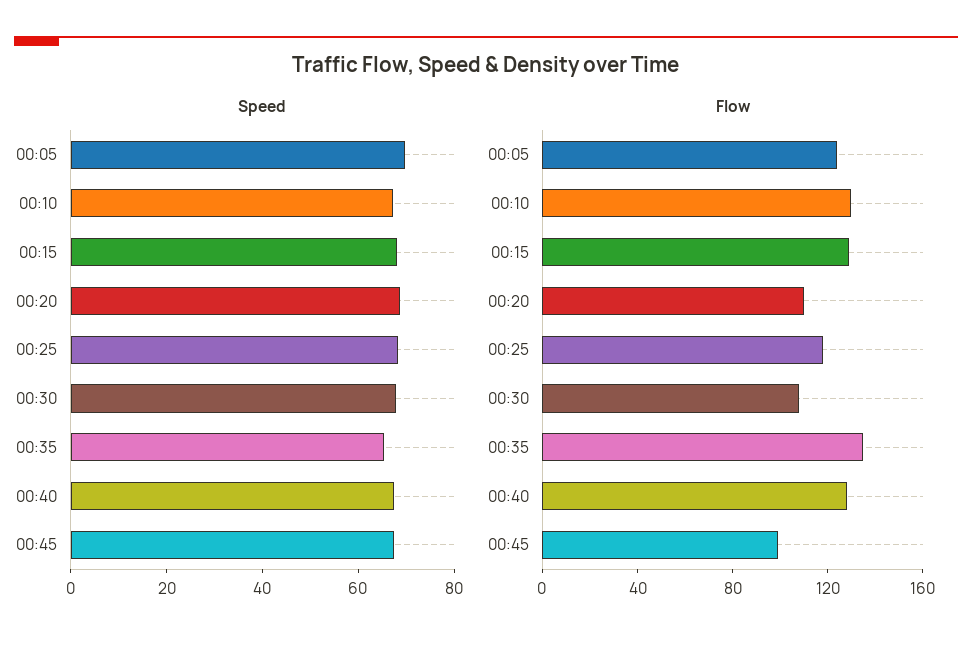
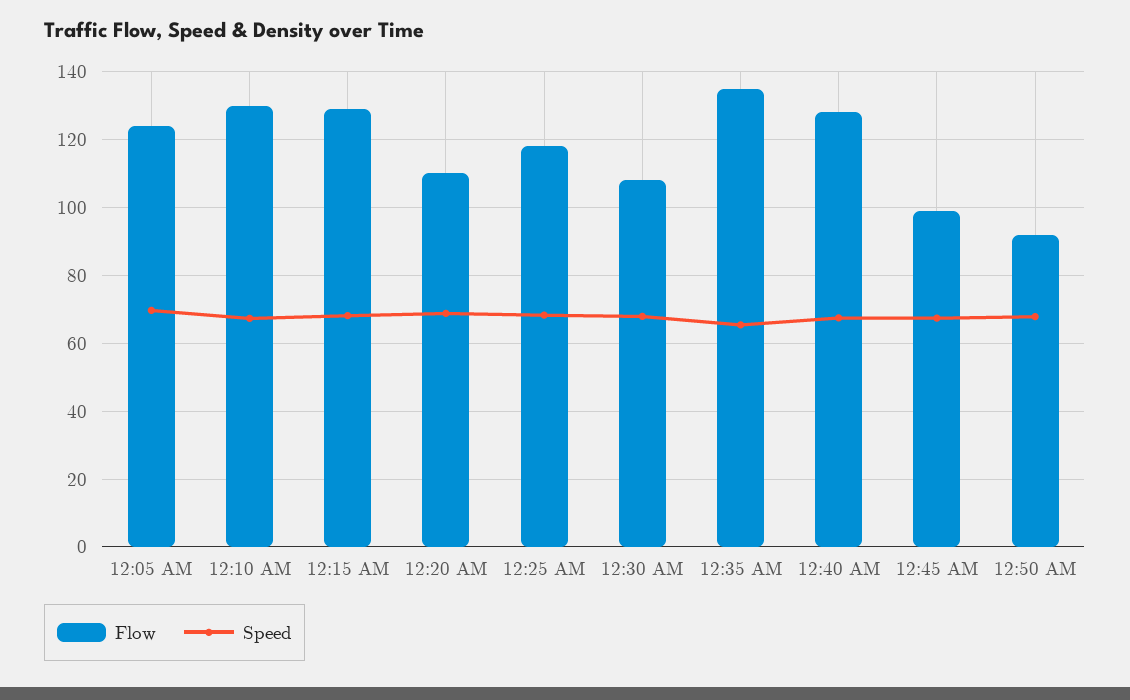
Flow, 12:50 AM: none -> 92
Speed, 12:50 AM: none -> 68

